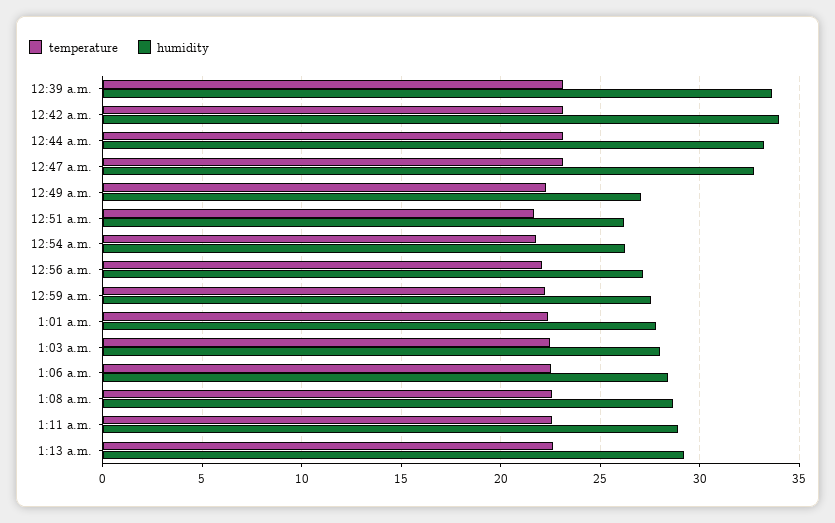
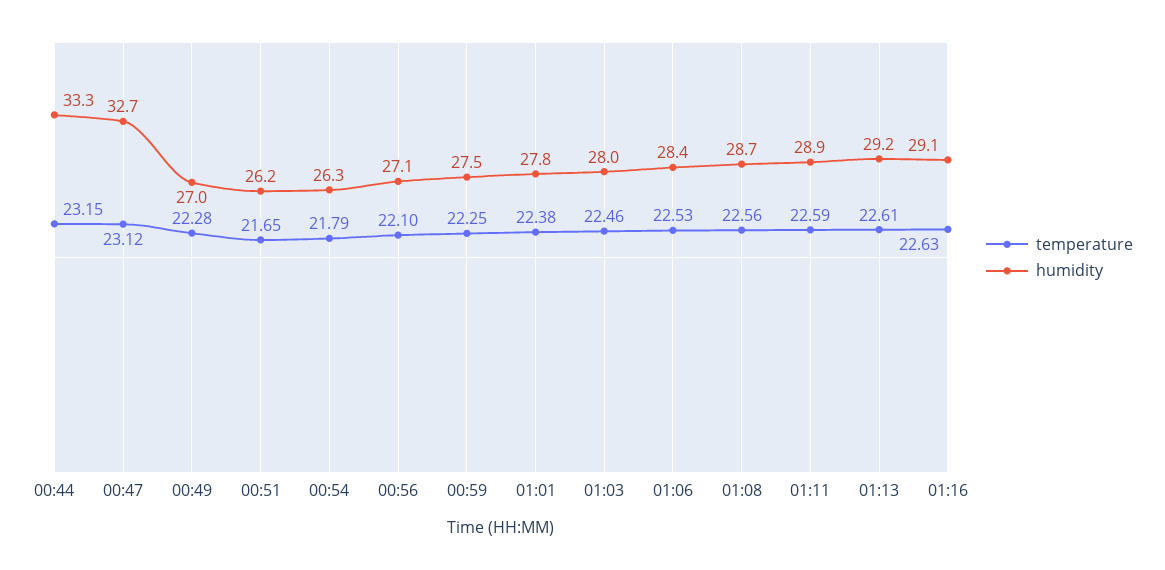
temperature, 12:39 a.m.: 23 -> none
humidity, 12:39 a.m.: 33.5 -> none
temperature, 12:42 a.m.: 23 -> none
humidity, 12:42 a.m.: 34 -> none
temperature, 01:16: none -> 22.63
humidity, 01:16: none -> 29.1

